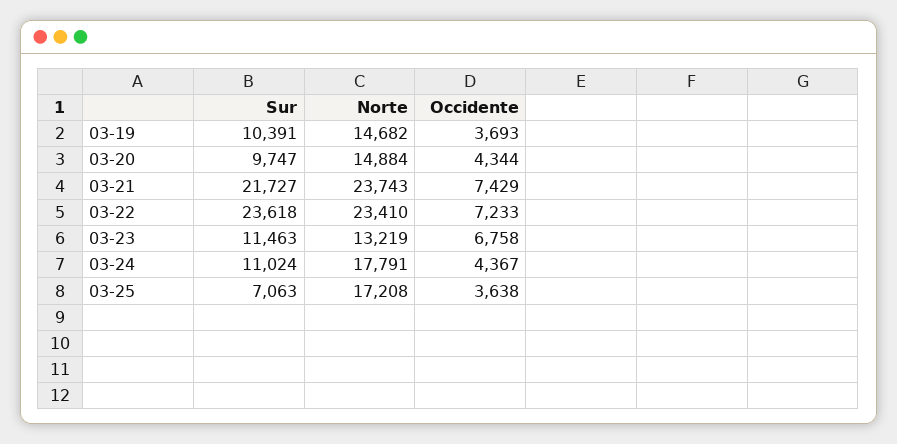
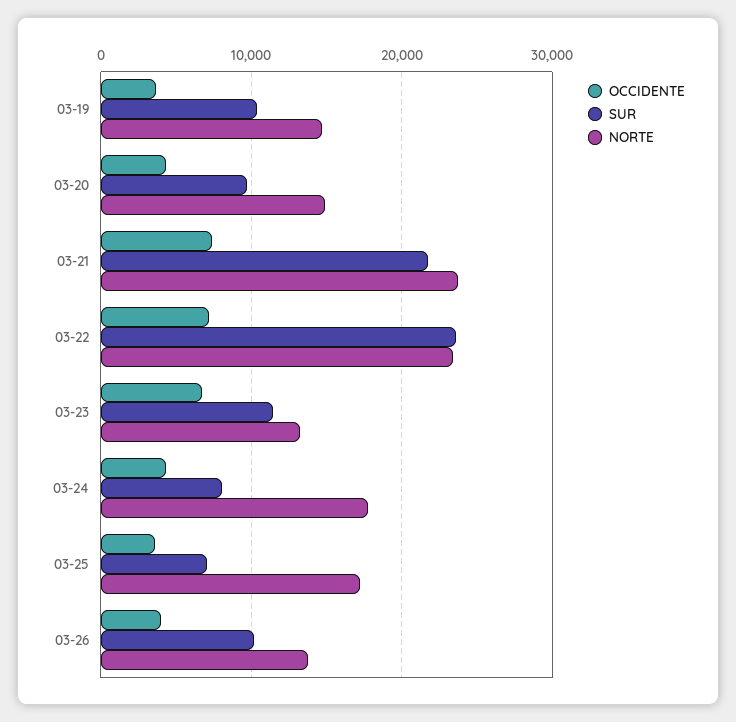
Sur, 03-24: 11024 -> 8000
Occidente, 03-26: none -> 4000
Sur, 03-26: none -> 10000
Norte, 03-26: none -> 14000

